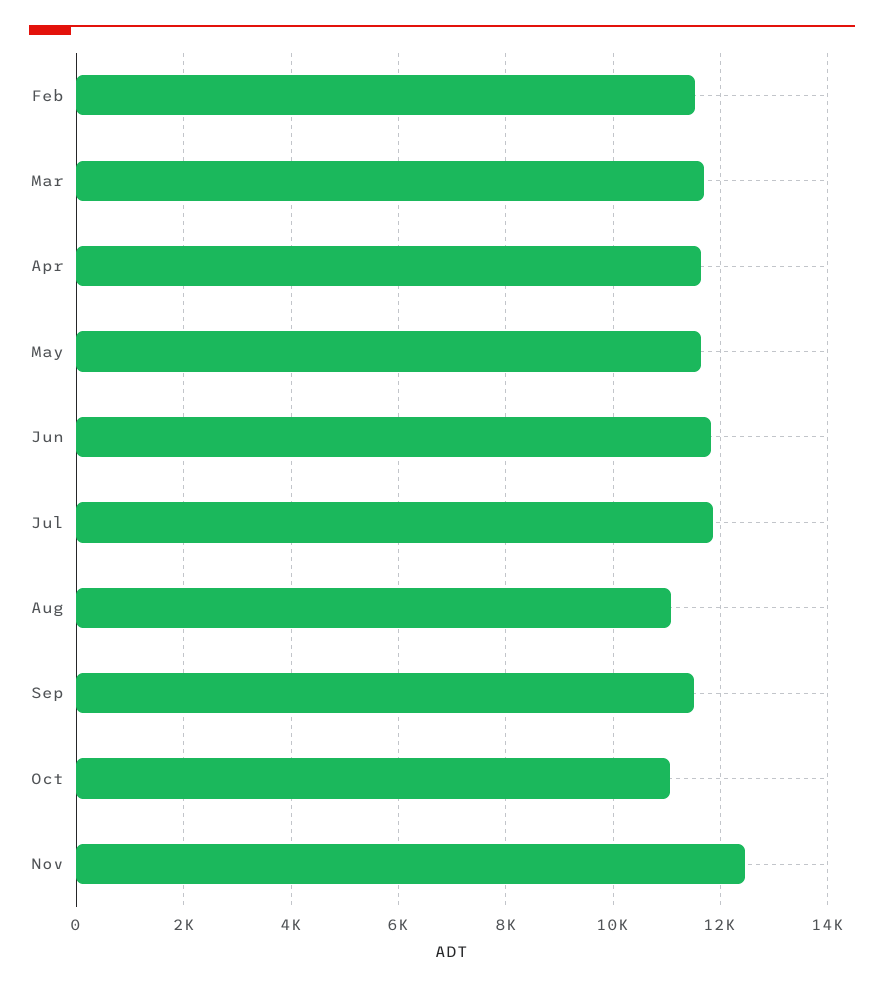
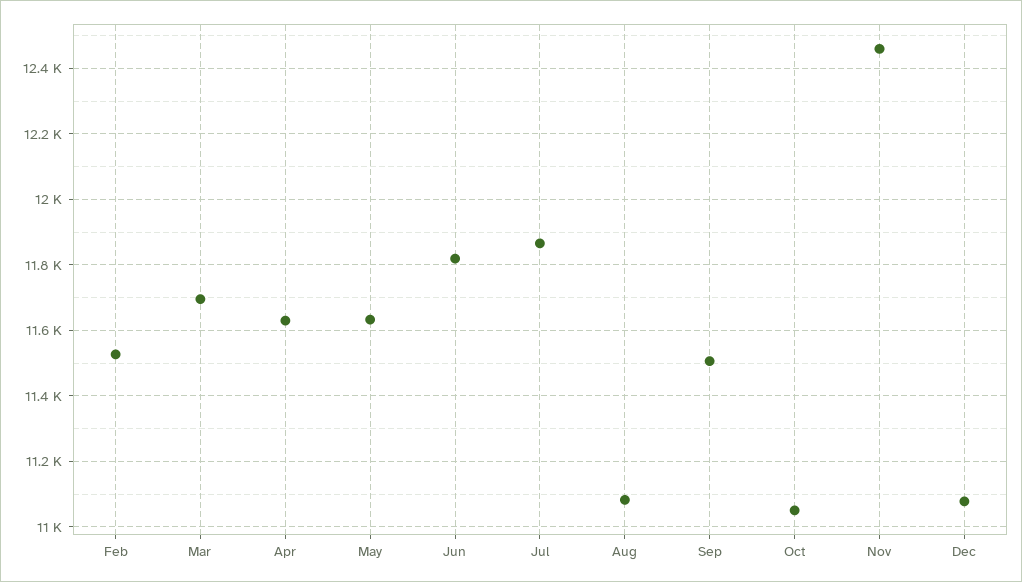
Dec: none -> 11080

